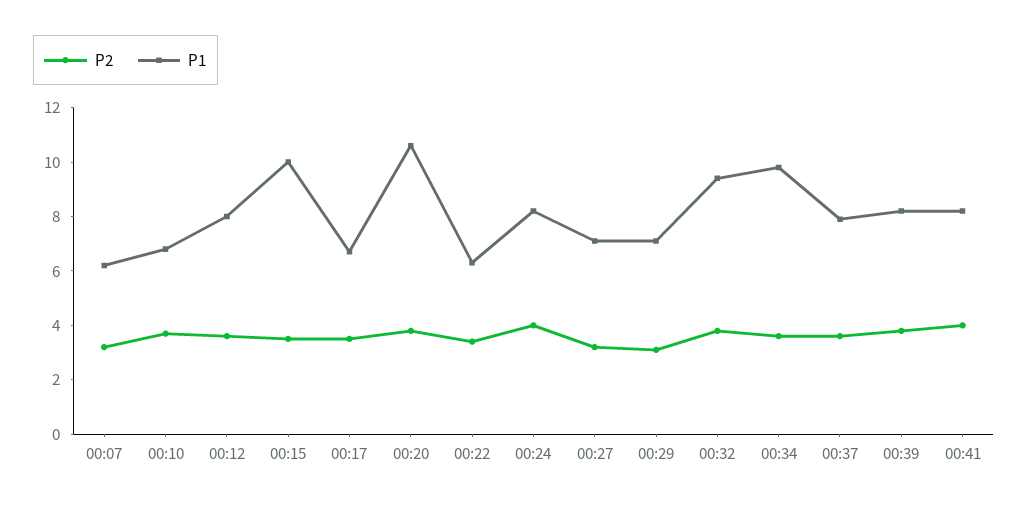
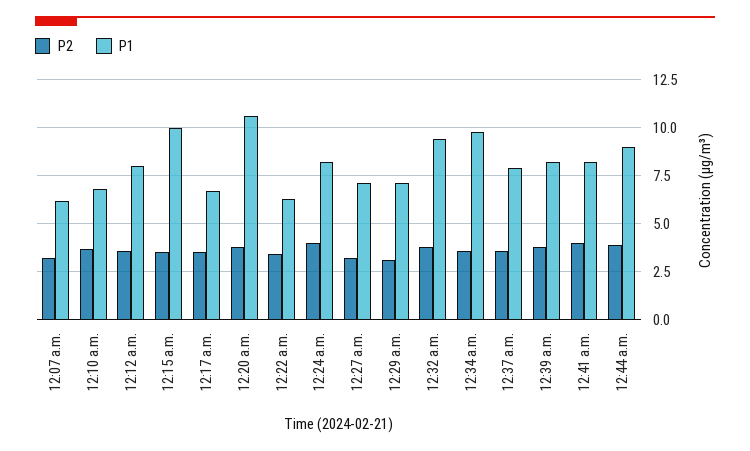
P2, 12:44 a.m.: none -> 4
P1, 12:44 a.m.: none -> 9

